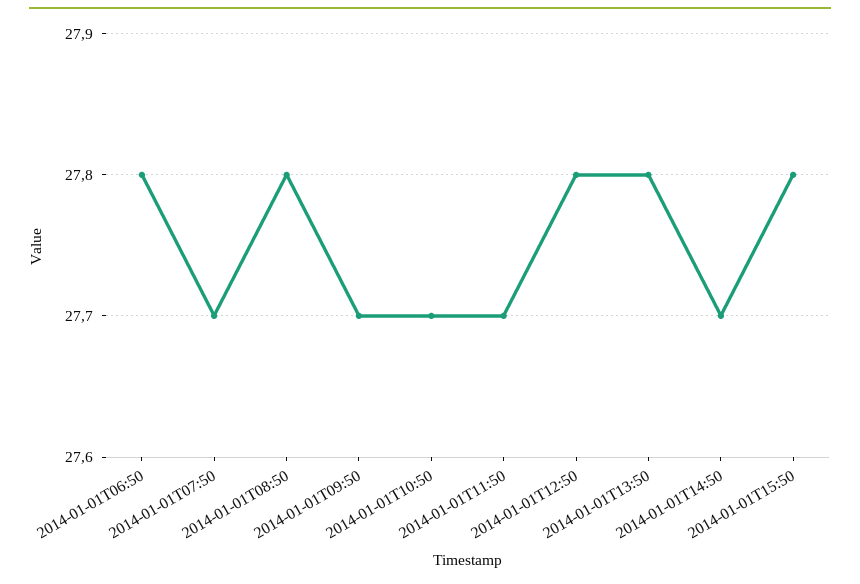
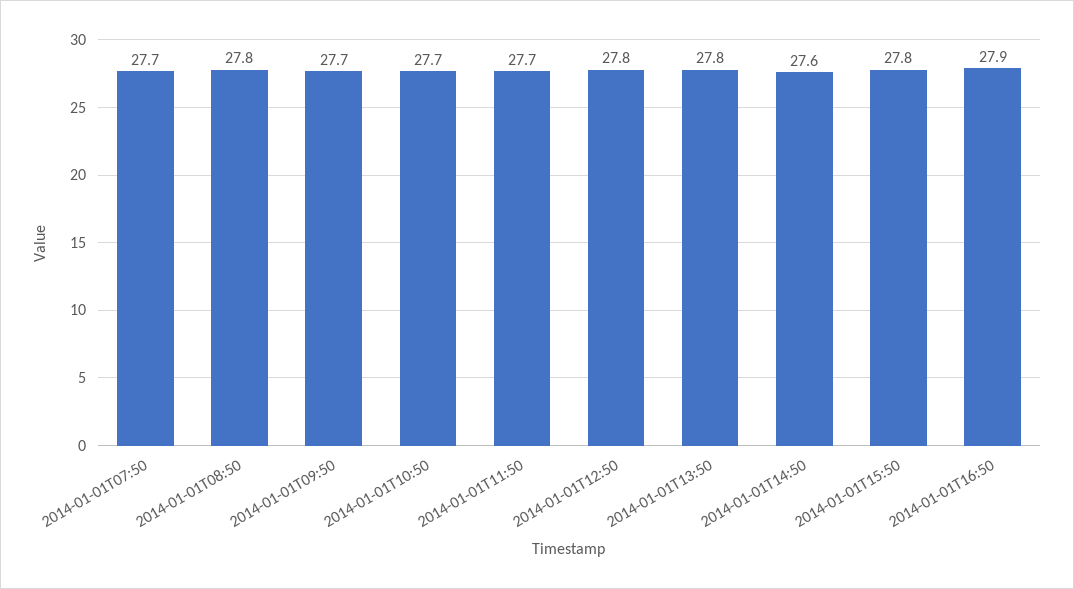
2014-01-01T06:50: 27.8 -> none
2014-01-01T14:50: 27.7 -> 27.6
2014-01-01T16:50: none -> 27.9

